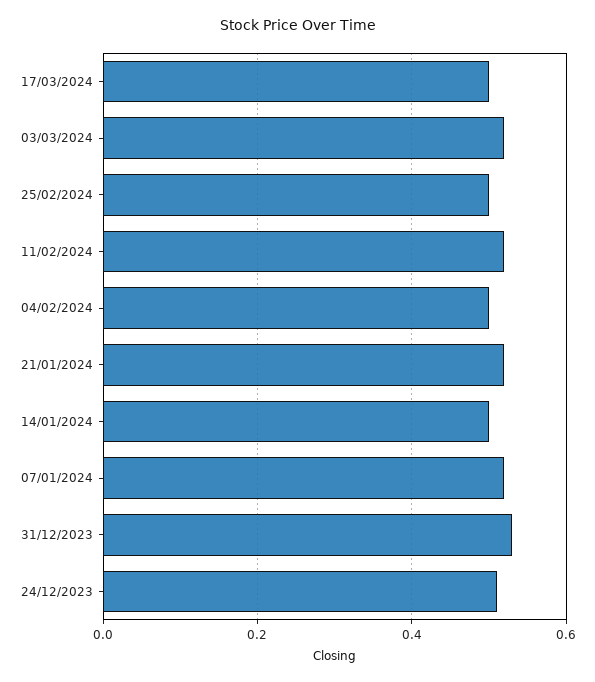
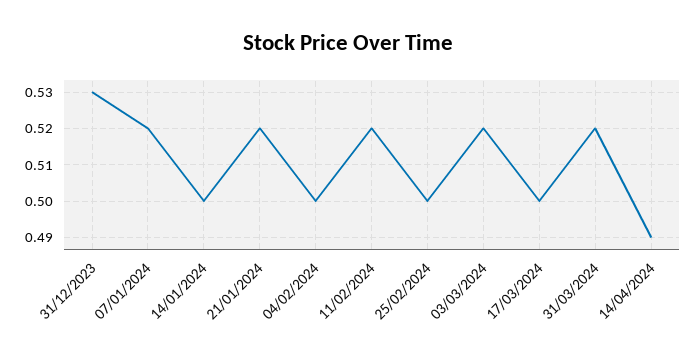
24/12/2023: 0.5 -> none
31/03/2024: none -> 0.52
14/04/2024: none -> 0.49

